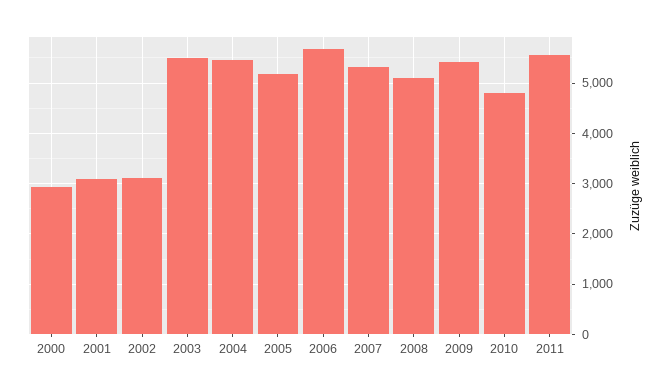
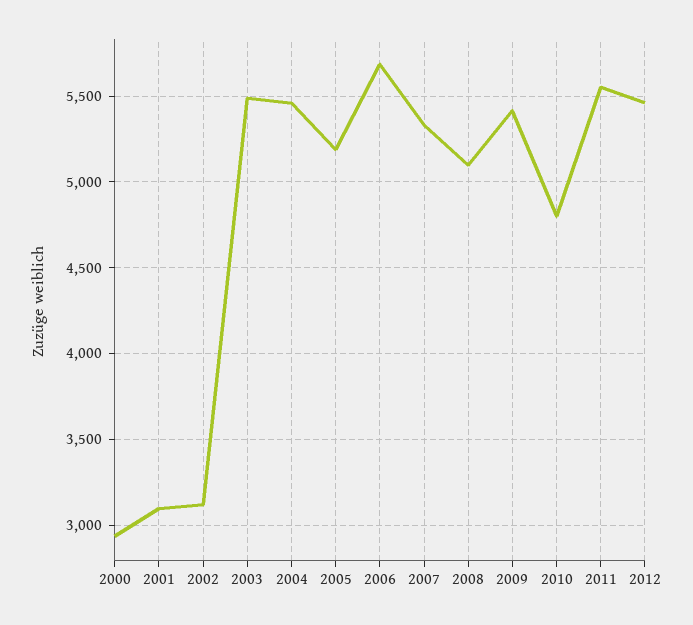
2012: none -> 5450

